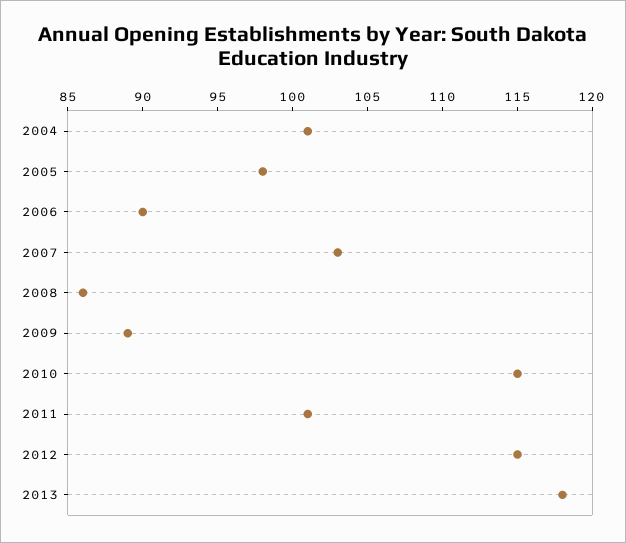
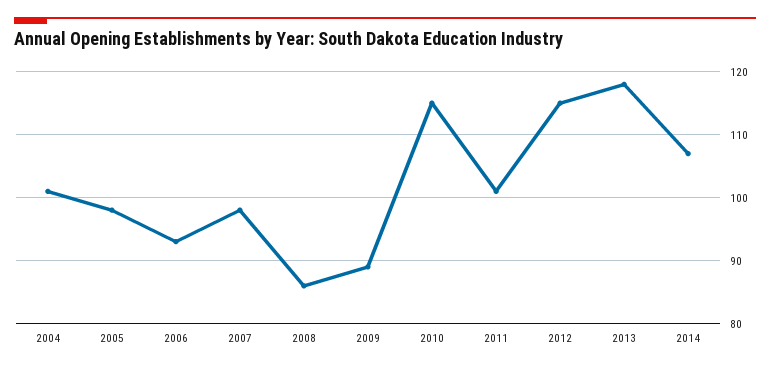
2006: 90 -> 93
2007: 103 -> 98
2014: none -> 107

